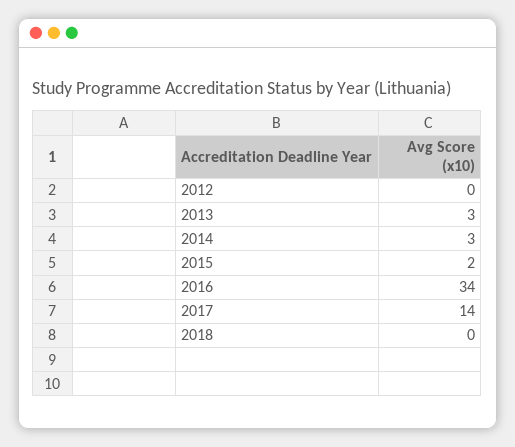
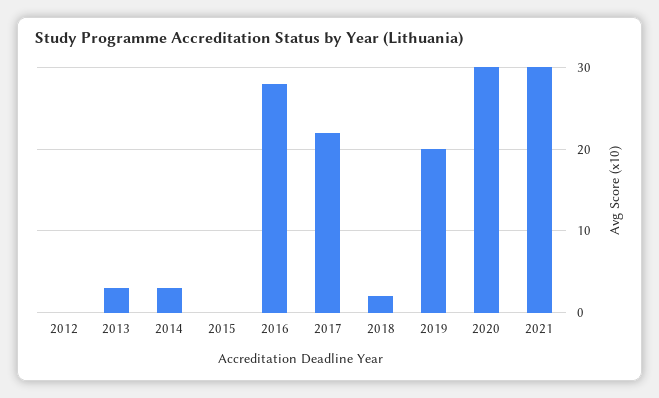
2015: 2 -> 0
2016: 34 -> 28
2017: 14 -> 22
2018: 0 -> 2
2019: none -> 20
2020: none -> 30
2021: none -> 30

